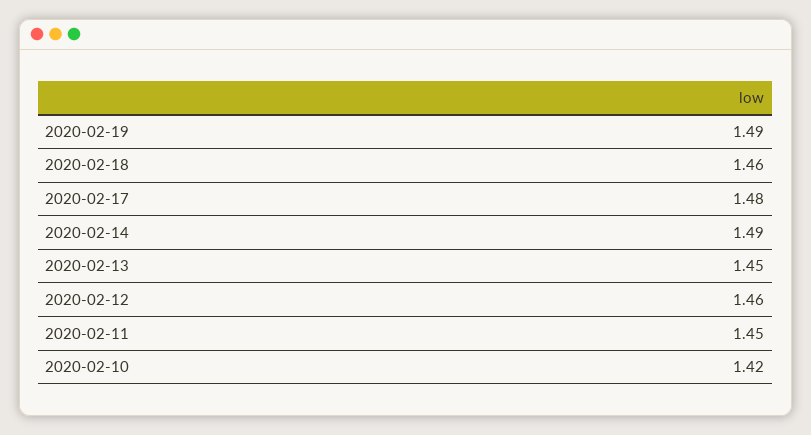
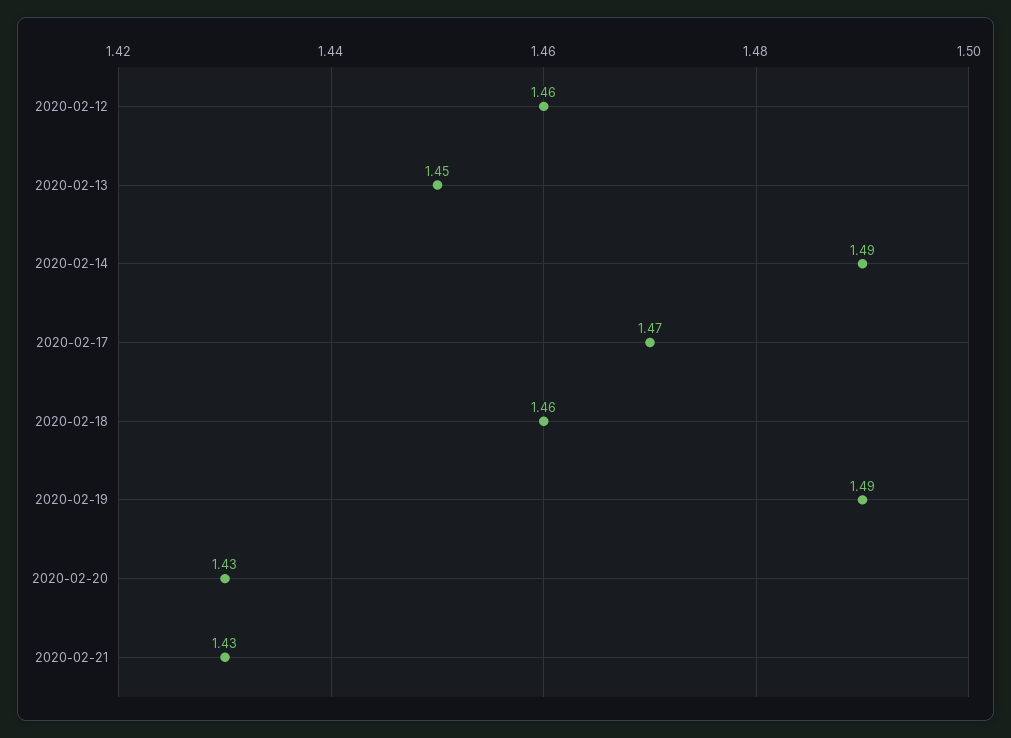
2020-02-17: 1.48 -> 1.47
2020-02-11: 1.45 -> none
2020-02-10: 1.42 -> none
2020-02-20: none -> 1.43
2020-02-21: none -> 1.43

